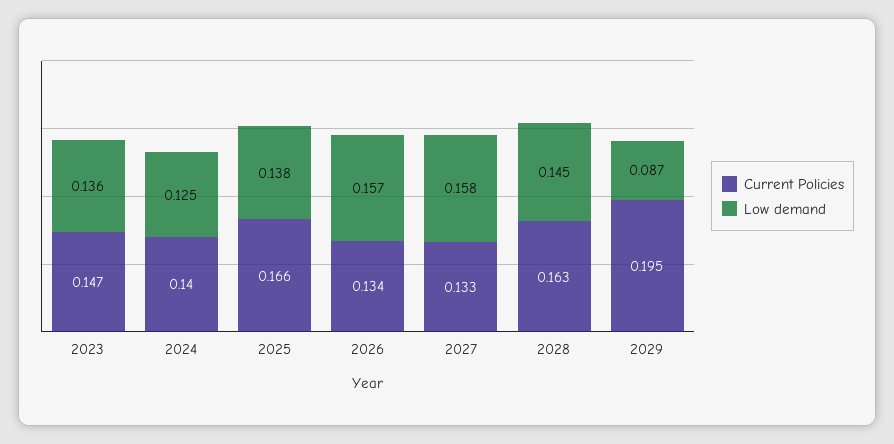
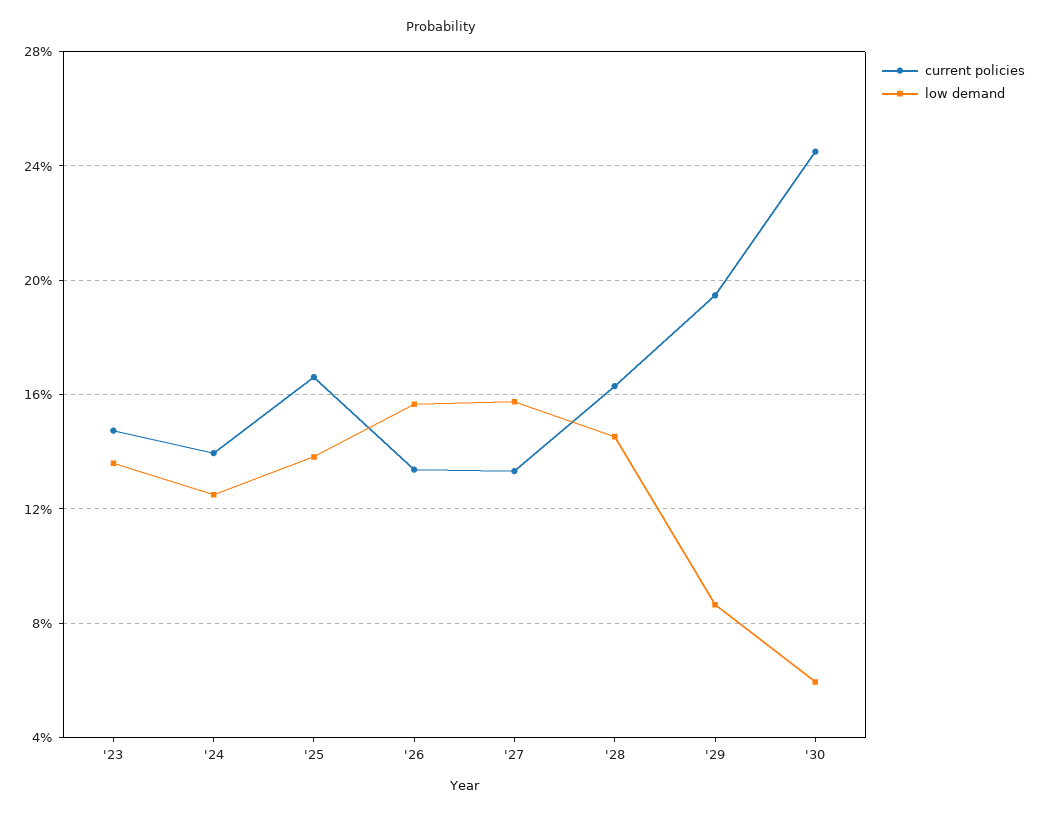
Current Policies, '30: none -> 0.245
Low demand, '30: none -> 0.06

